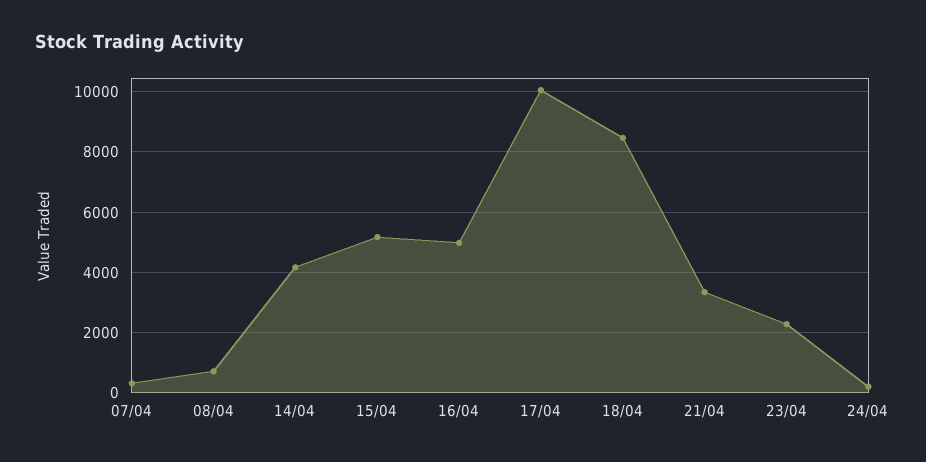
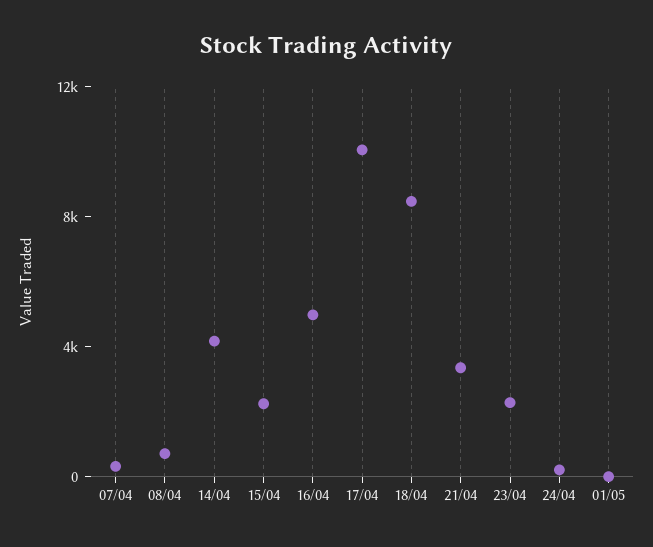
15/04: 5200 -> 2000
01/05: none -> 0

